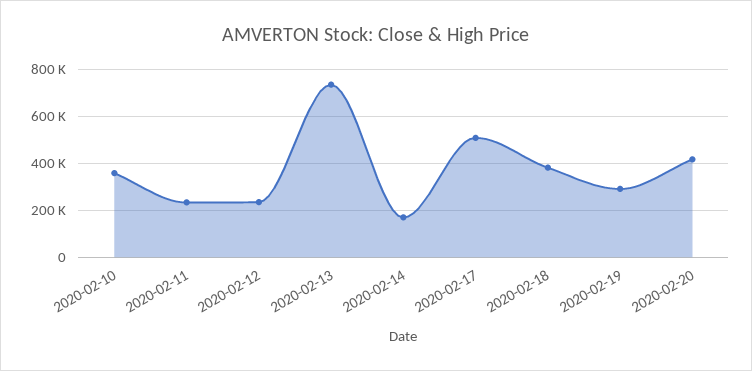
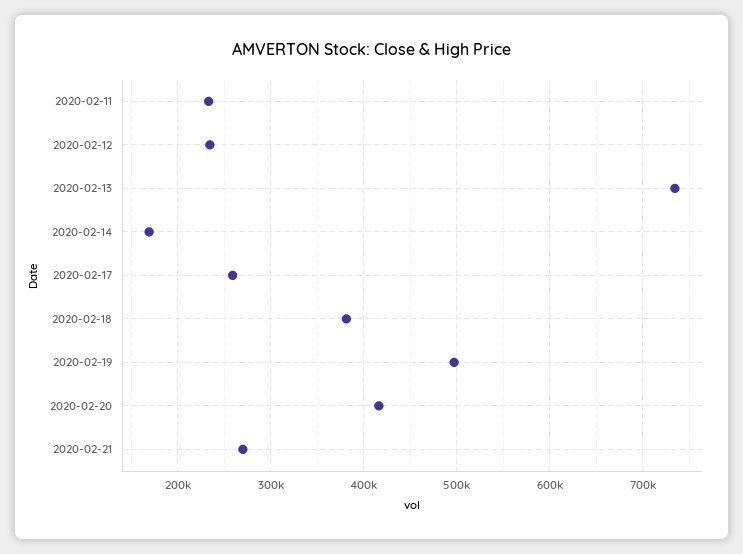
2020-02-10: 350000 -> none
2020-02-17: 500000 -> 260000
2020-02-19: 300000 -> 500000
2020-02-21: none -> 270000

